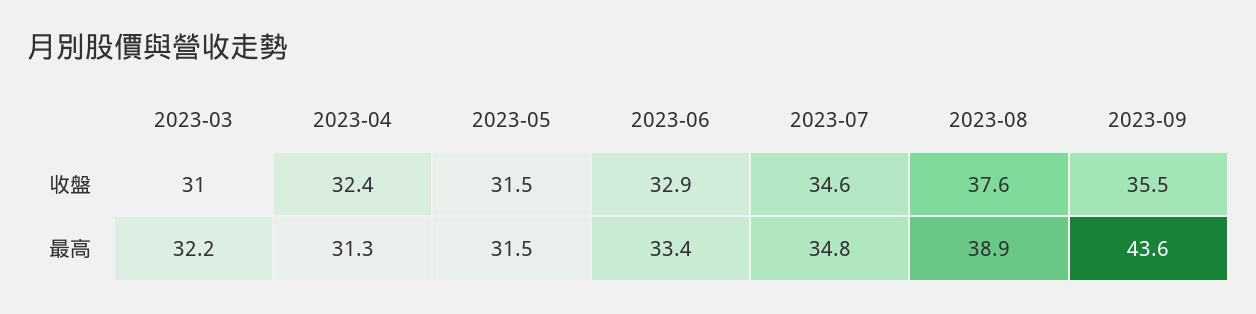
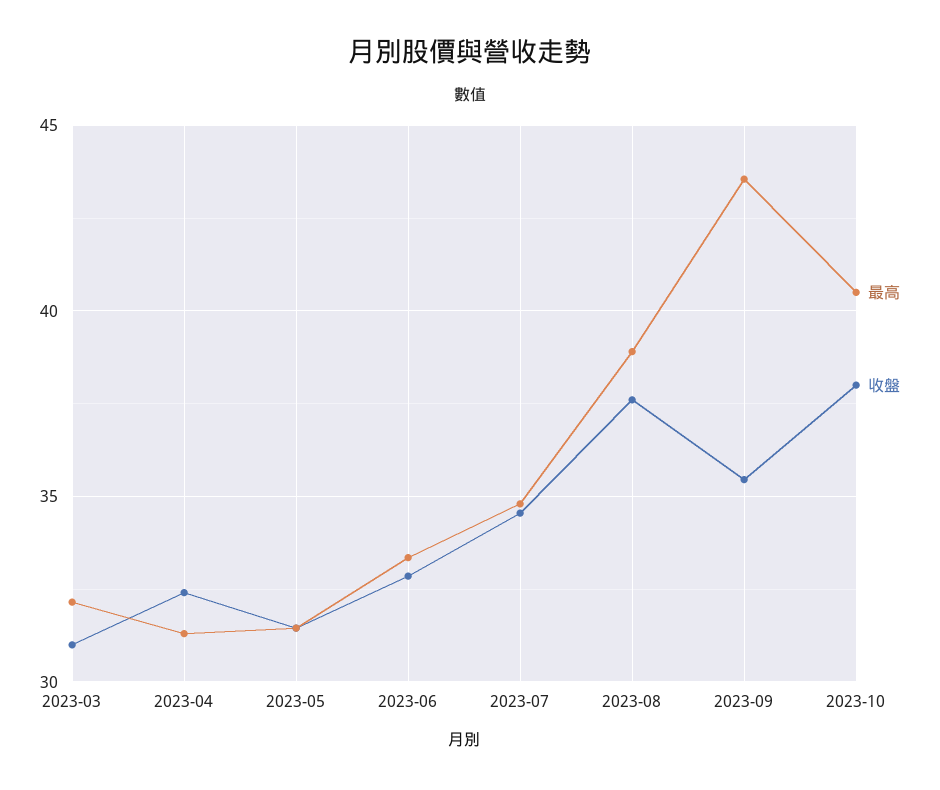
最高, 2023-10: none -> 40.5
收盤, 2023-10: none -> 38

